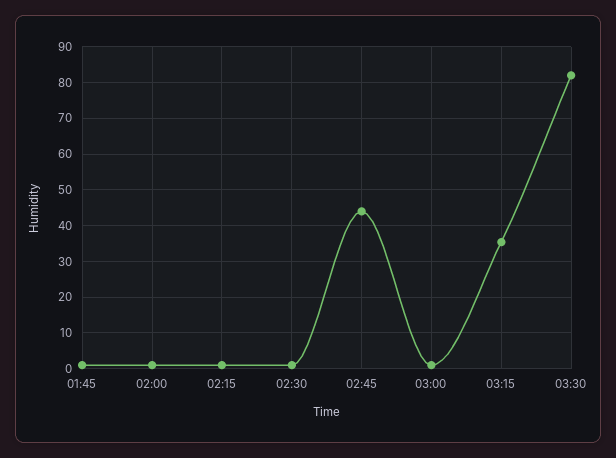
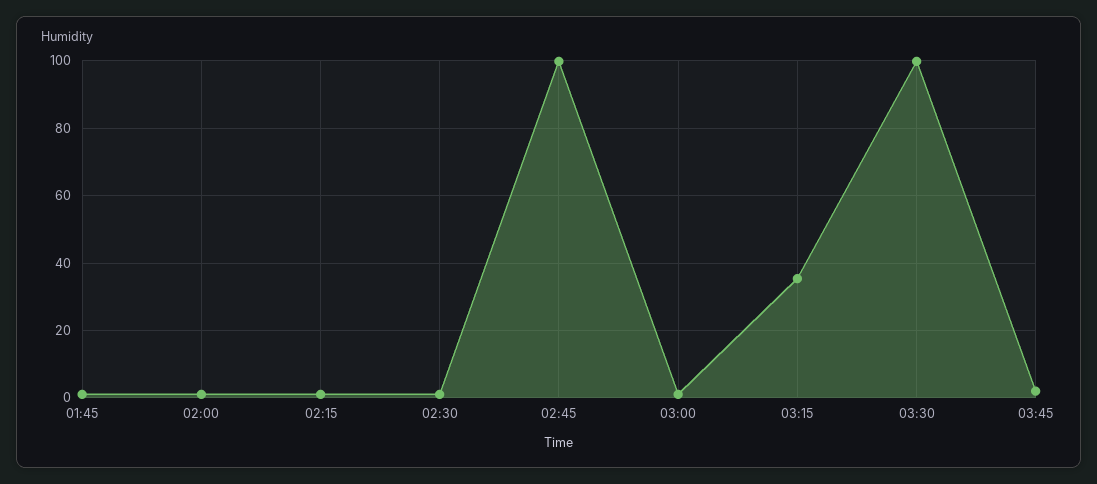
02:45: 44 -> 100
03:30: 82 -> 100
03:45: none -> 2

